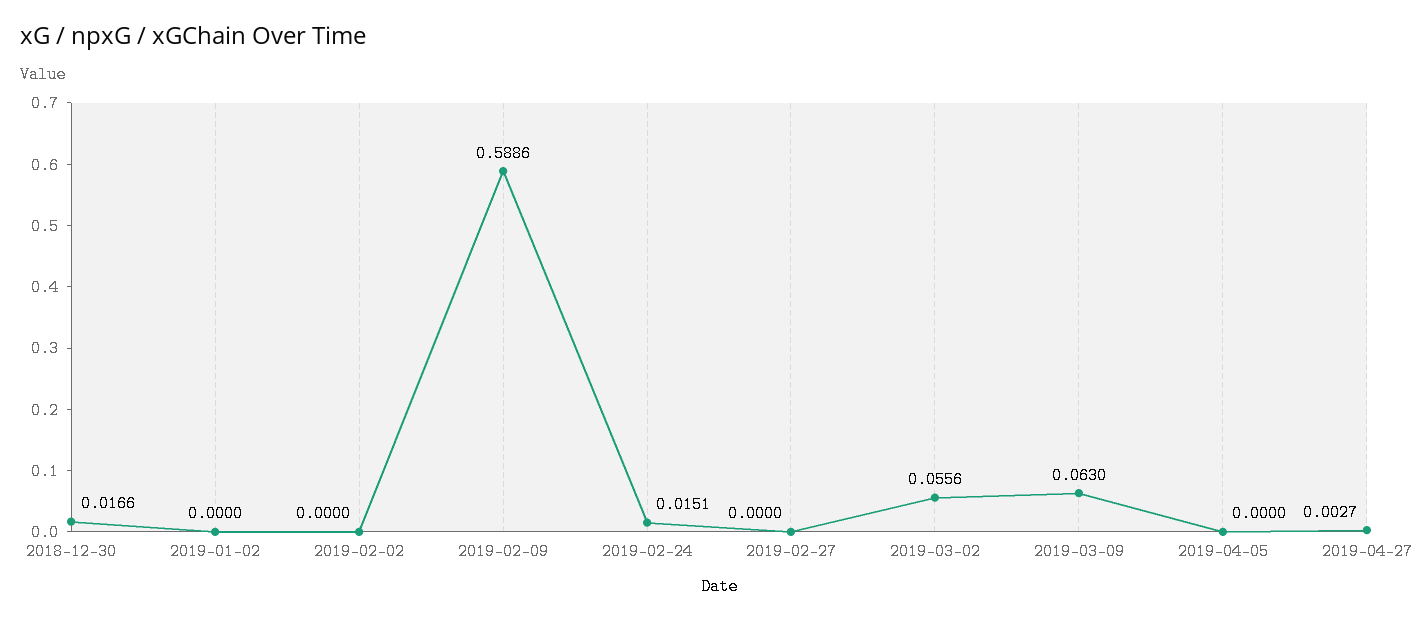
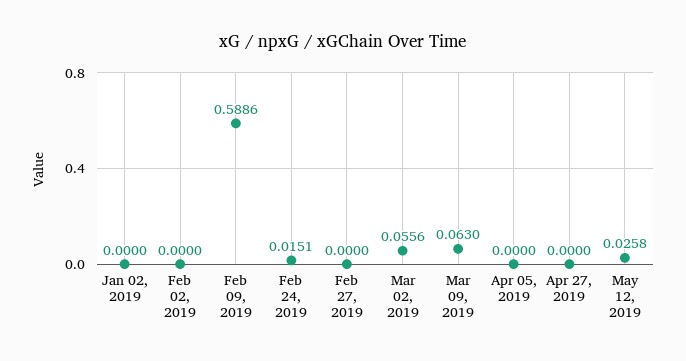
2018-12-30: 0.0166 -> none
2019-04-27: 0.0027 -> 0
May 12, 2019: none -> 0.0258

